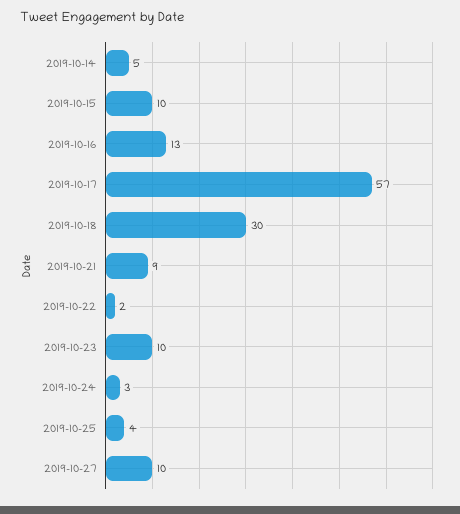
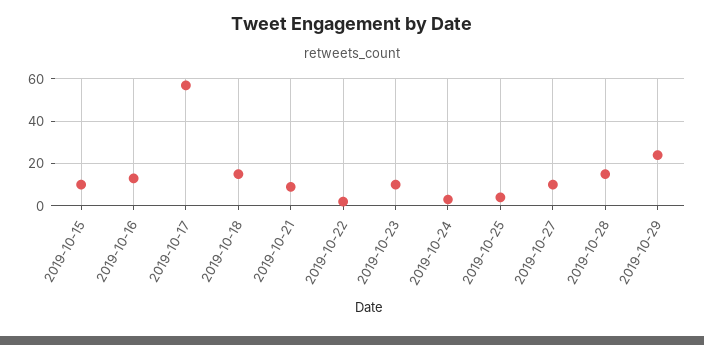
2019-10-14: 5 -> none
2019-10-18: 30 -> 15
2019-10-28: none -> 15
2019-10-29: none -> 25

